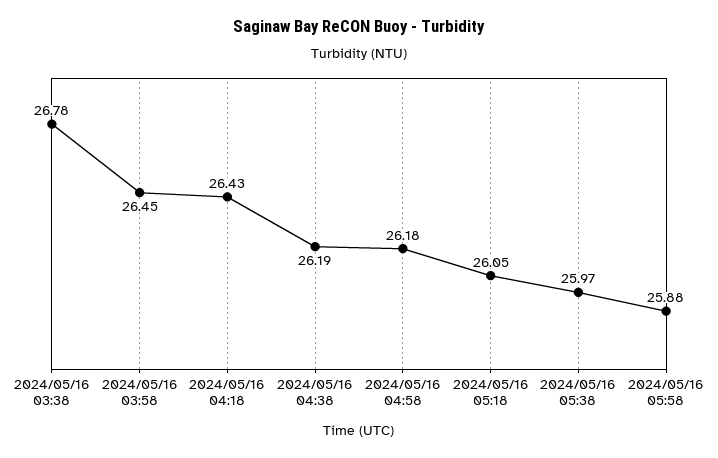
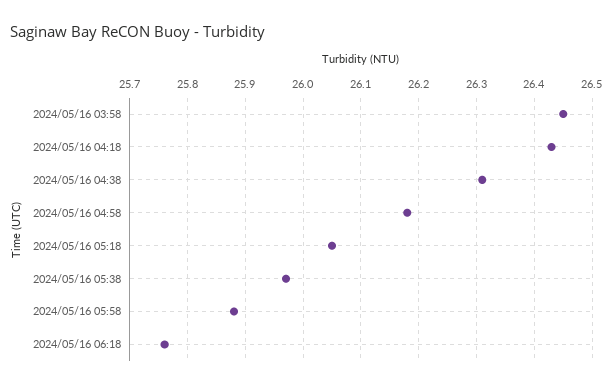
2024/05/16 03:38: 26.78 -> none
2024/05/16 04:38: 26.19 -> 26.3
2024/05/16 06:18: none -> 25.75

